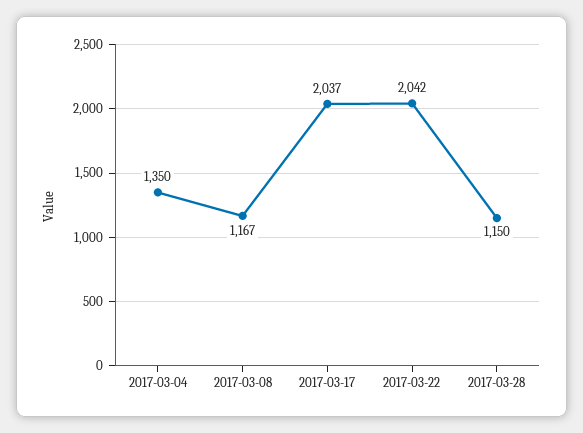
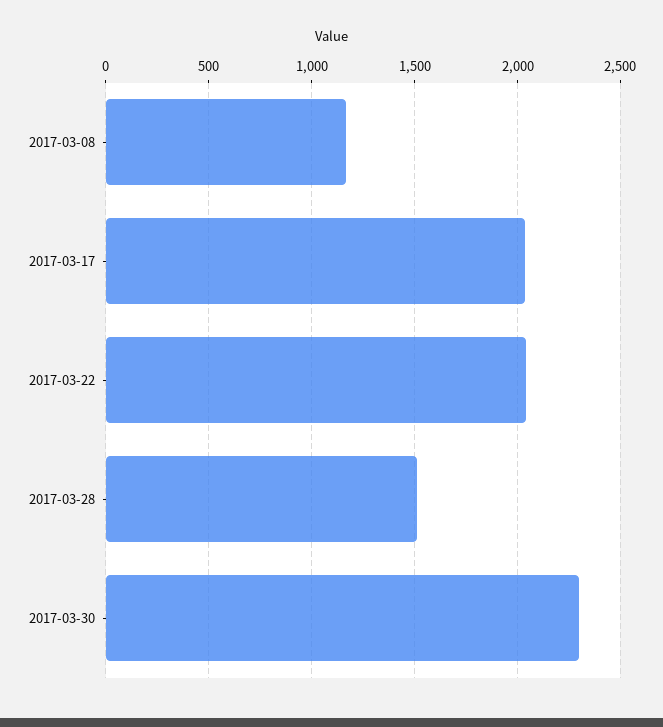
2017-03-04: 1350 -> none
2017-03-28: 1150 -> 1500
2017-03-30: none -> 2300

